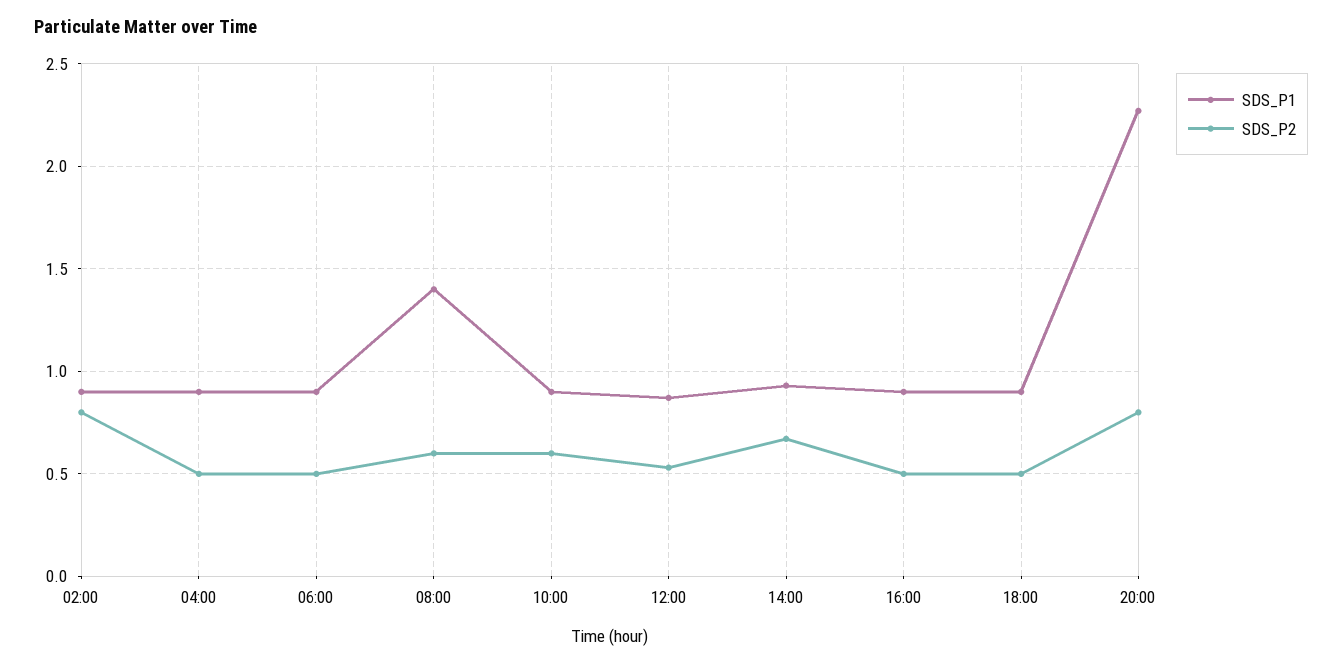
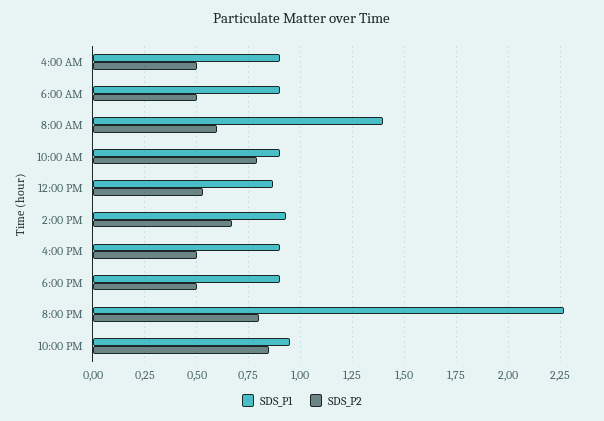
SDS_P1, 02:00: 0.9 -> none
SDS_P2, 02:00: 0.8 -> none
SDS_P2, 10:00: 0.6 -> 0.8
SDS_P1, 10:00 PM: none -> 0.95
SDS_P2, 10:00 PM: none -> 0.85

